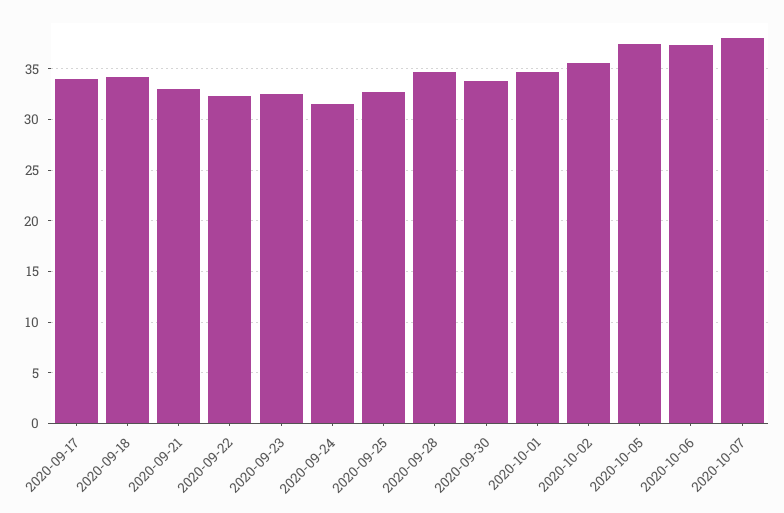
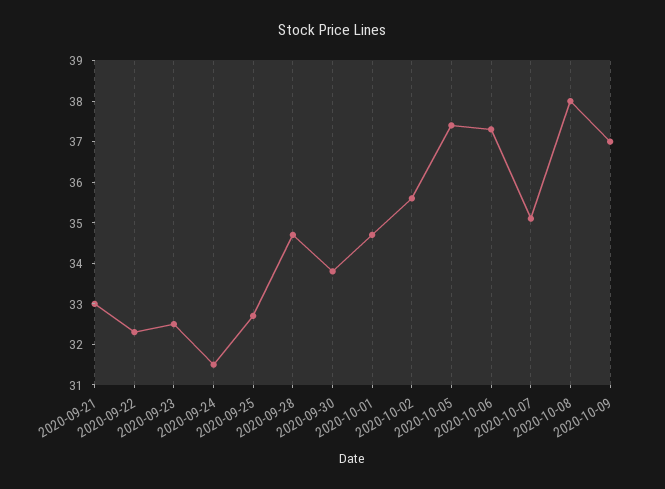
2020-09-17: 34 -> none
2020-09-18: 34 -> none
2020-10-07: 38 -> 35
2020-10-08: none -> 38
2020-10-09: none -> 37

